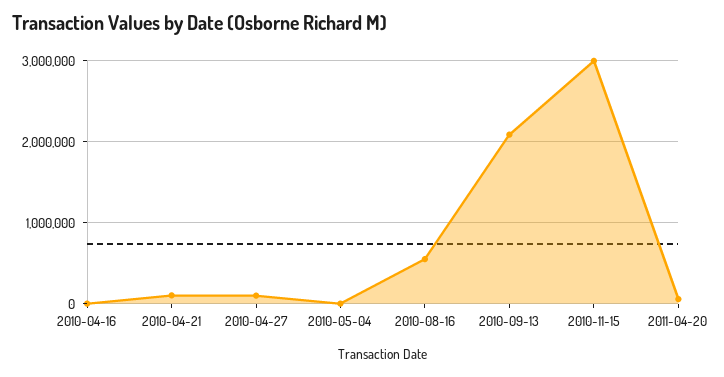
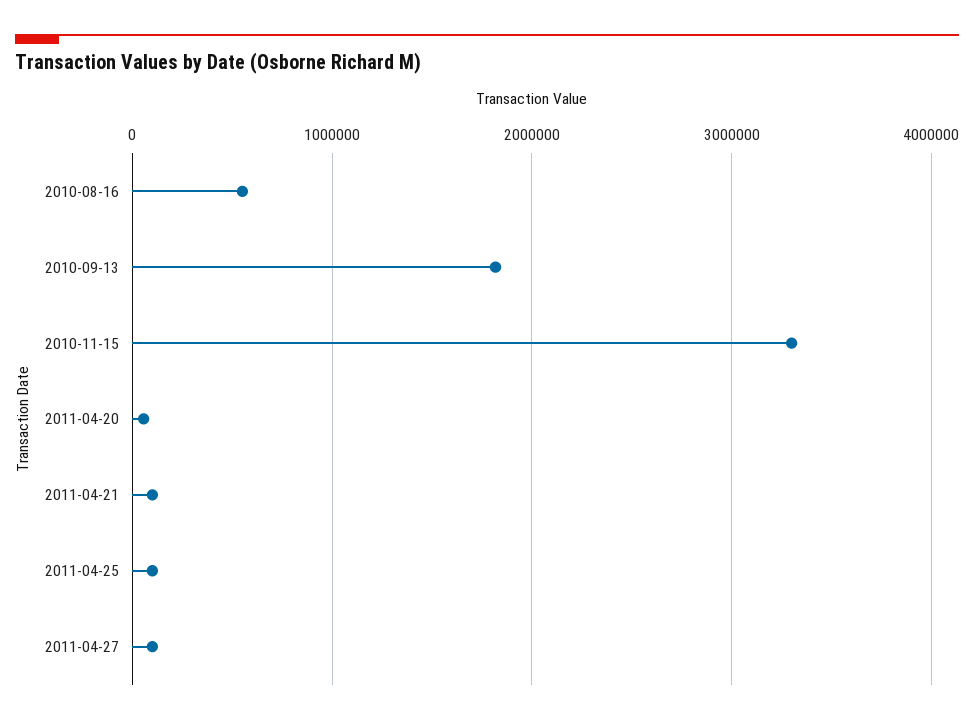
2010-04-16: 0 -> none
2010-04-21: 100000 -> none
2010-04-27: 100000 -> none
2010-05-04: 0 -> none
2010-09-13: 2100000 -> 1800000
2010-11-15: 3000000 -> 3300000
2011-04-21: none -> 100000
2011-04-25: none -> 100000
2011-04-27: none -> 100000

